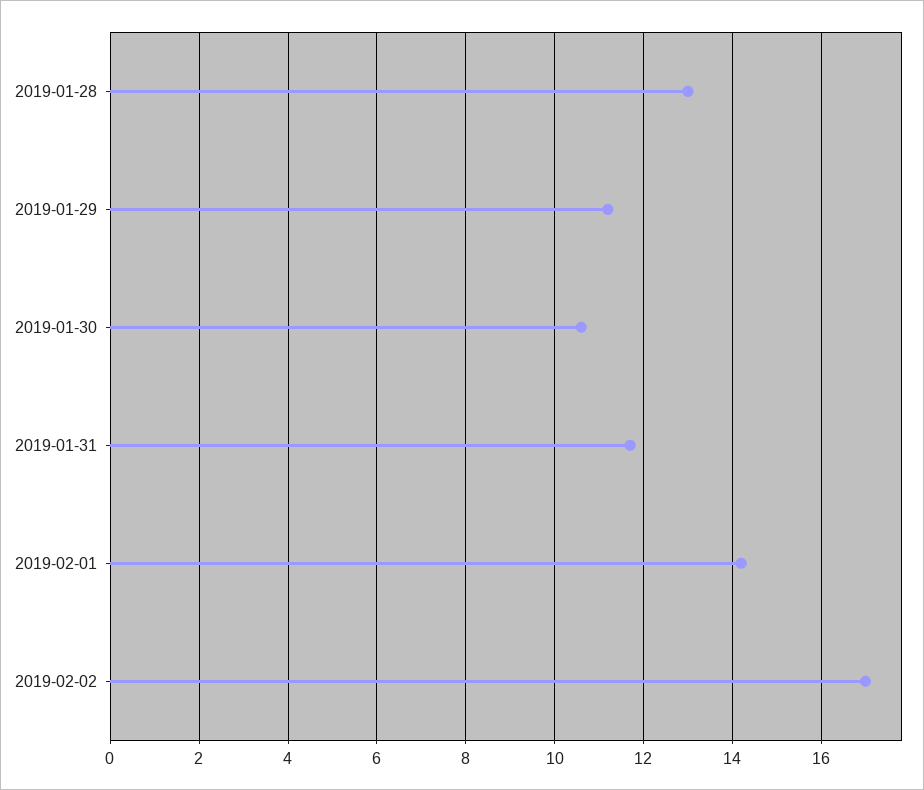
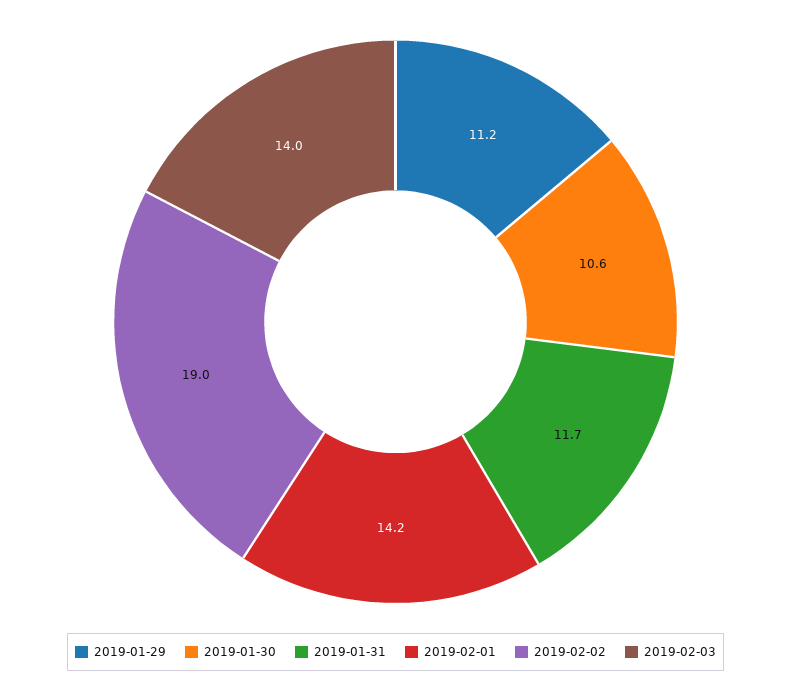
2019-01-28: 13 -> none
2019-02-02: 17 -> 19
2019-02-03: none -> 14

